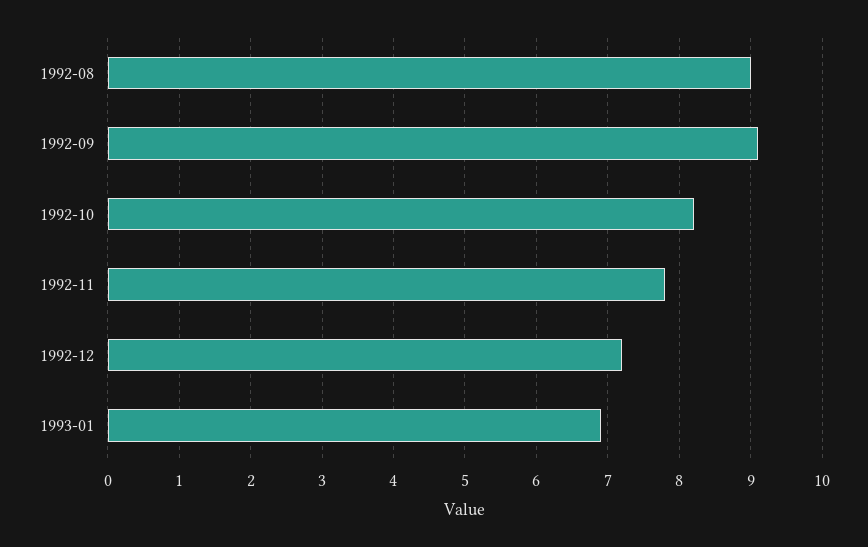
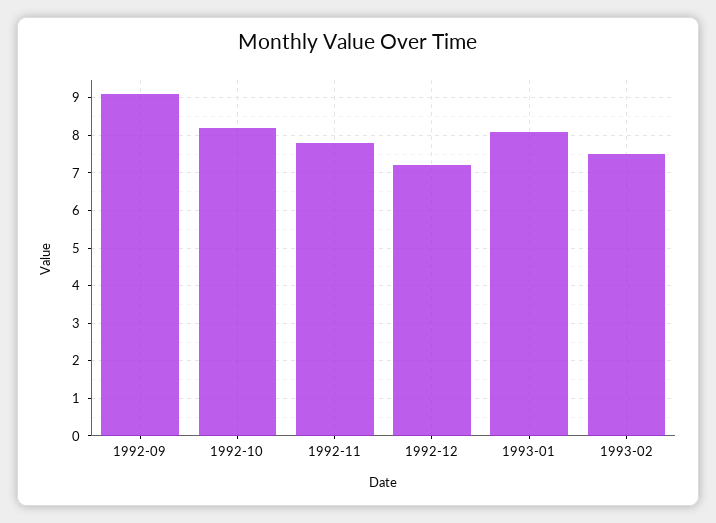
1992-08: 9 -> none
1993-01: 6.9 -> 8
1993-02: none -> 7.5

